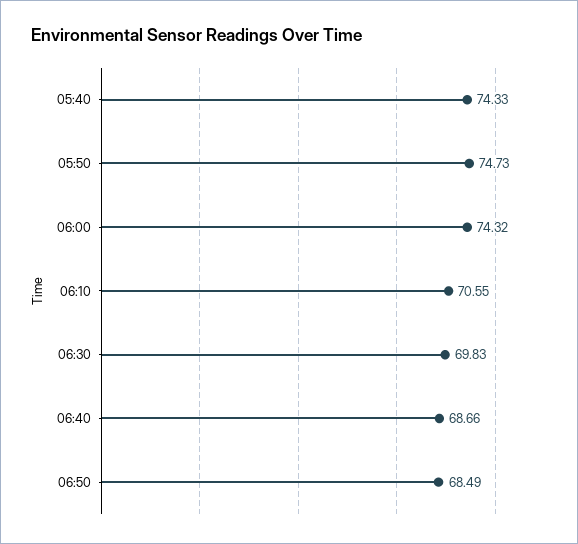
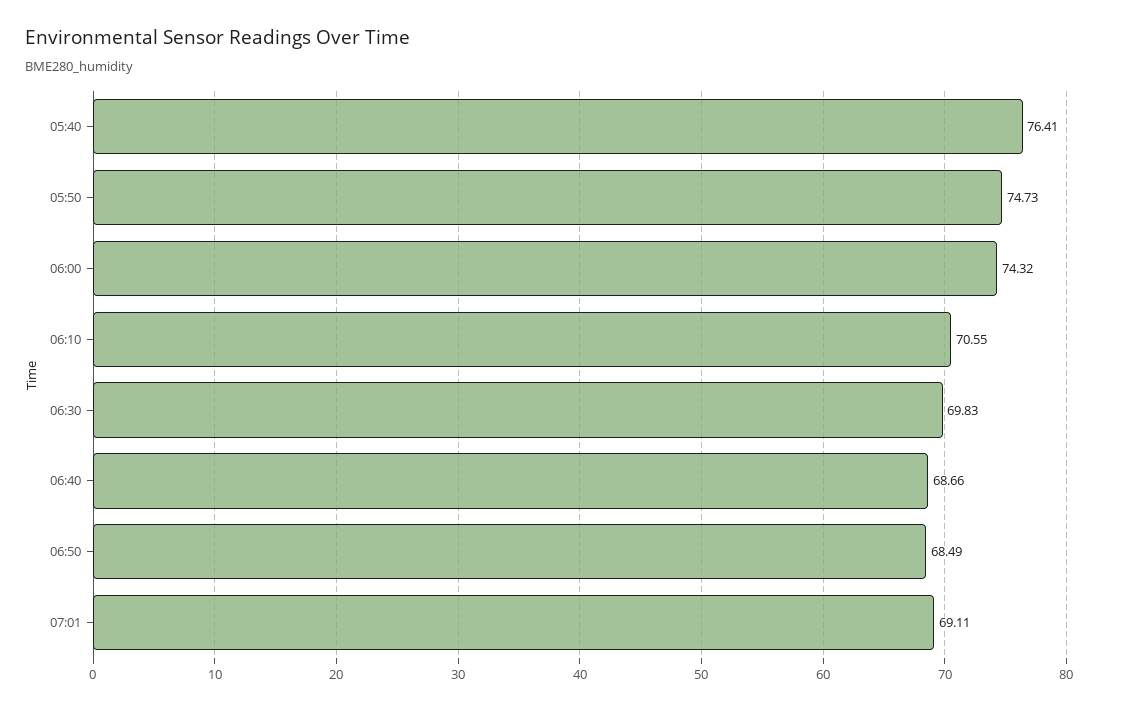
05:40: 74.33 -> 76.41
07:01: none -> 69.11

